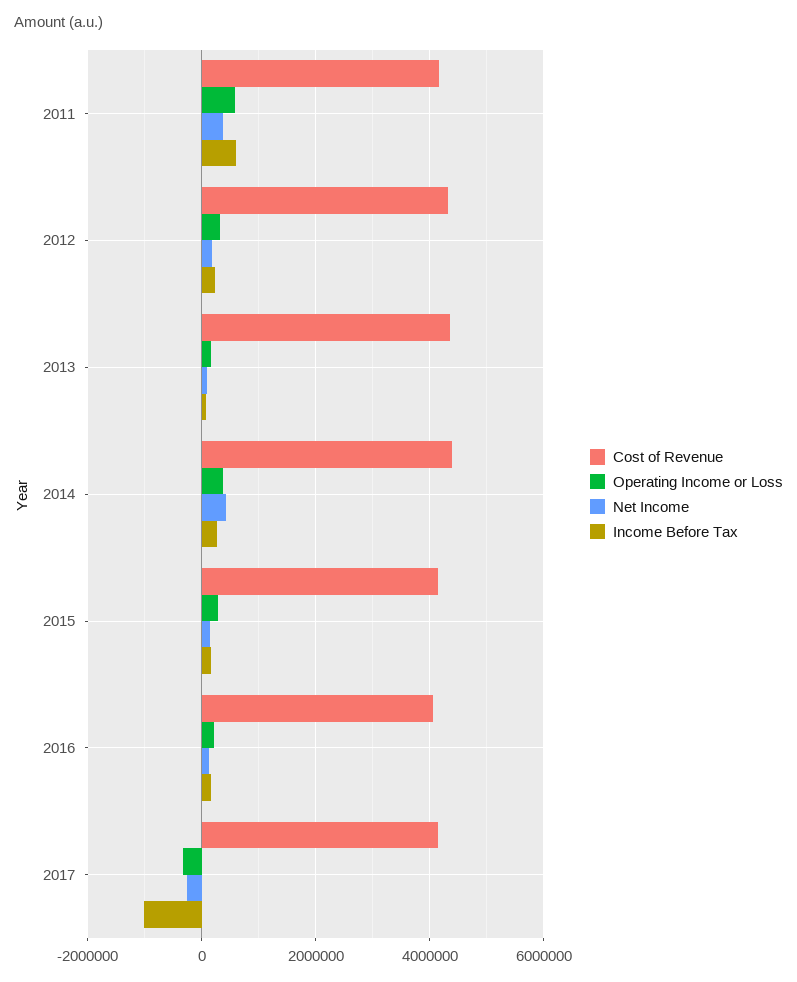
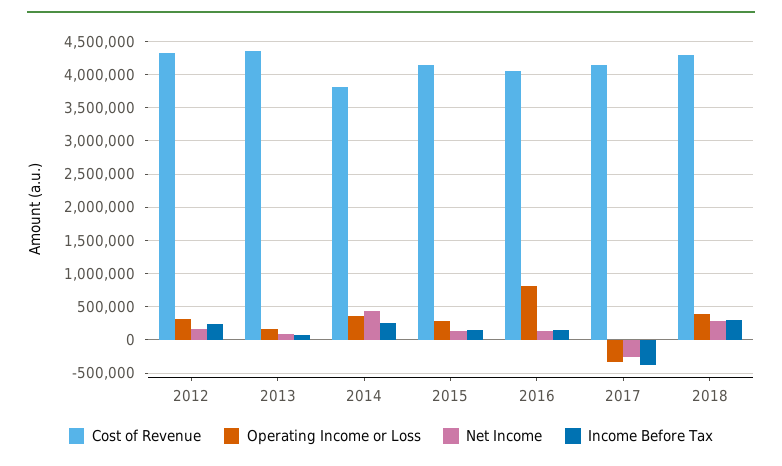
Cost of Revenue, 2011: 4200000 -> none
Operating Income or Loss, 2011: 600000 -> none
Net Income, 2011: 400000 -> none
Income Before Tax, 2011: 600000 -> none
Cost of Revenue, 2014: 4400000 -> 3800000
Operating Income or Loss, 2016: 200000 -> 800000
Income Before Tax, 2017: -1000000 -> -400000
Cost of Revenue, 2018: none -> 4300000
Operating Income or Loss, 2018: none -> 400000
Net Income, 2018: none -> 300000
Income Before Tax, 2018: none -> 300000

